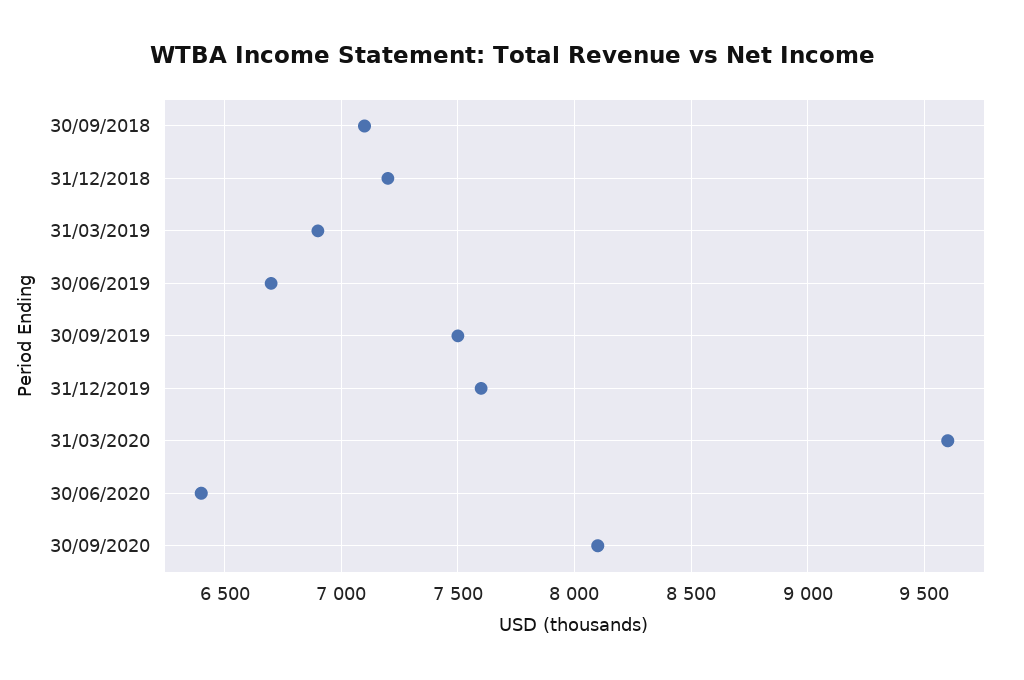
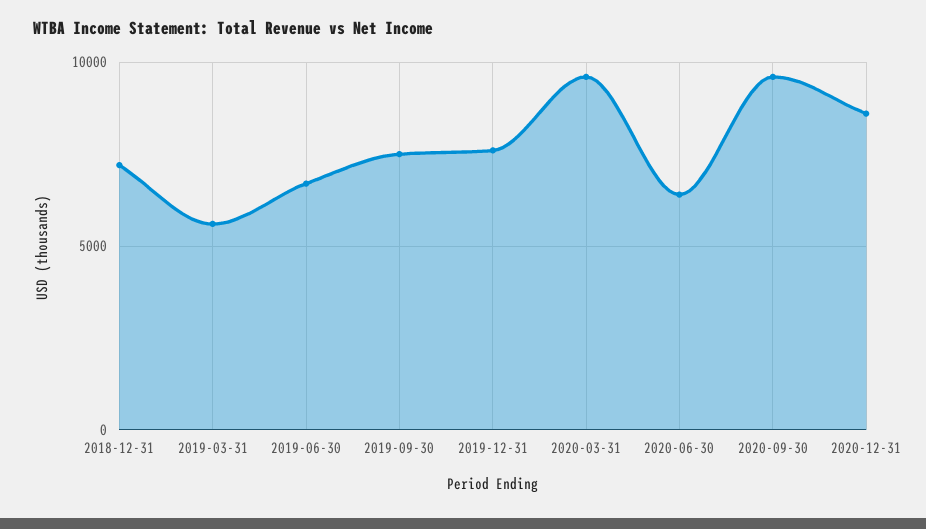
30/09/2018: 7100 -> none
31/03/2019: 6900 -> 5500
30/09/2020: 8100 -> 9500
2020-12-31: none -> 8500

